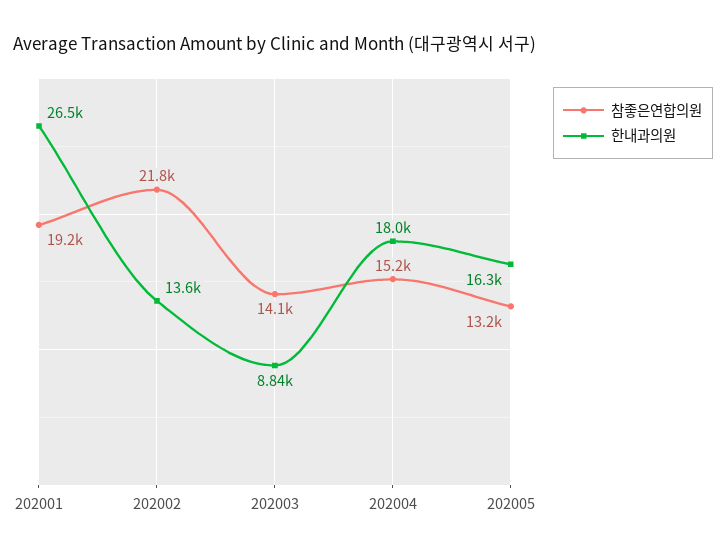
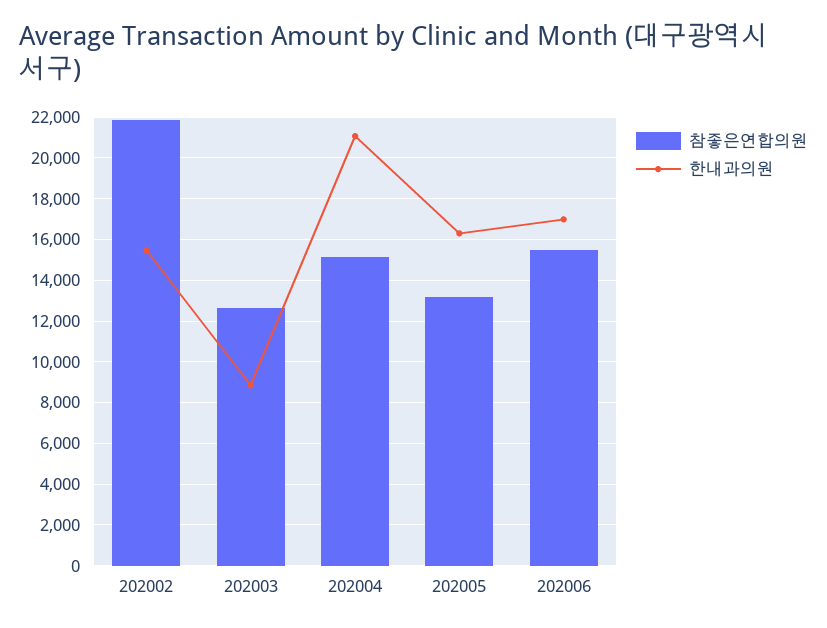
참좋은연합의원, 202001: 19200 -> none
한내과의원, 202001: 26500 -> none
한내과의원, 202002: 13600 -> 15500
참좋은연합의원, 202003: 14100 -> 12500
한내과의원, 202004: 18000 -> 21000
참좋은연합의원, 202006: none -> 15500
한내과의원, 202006: none -> 17000

